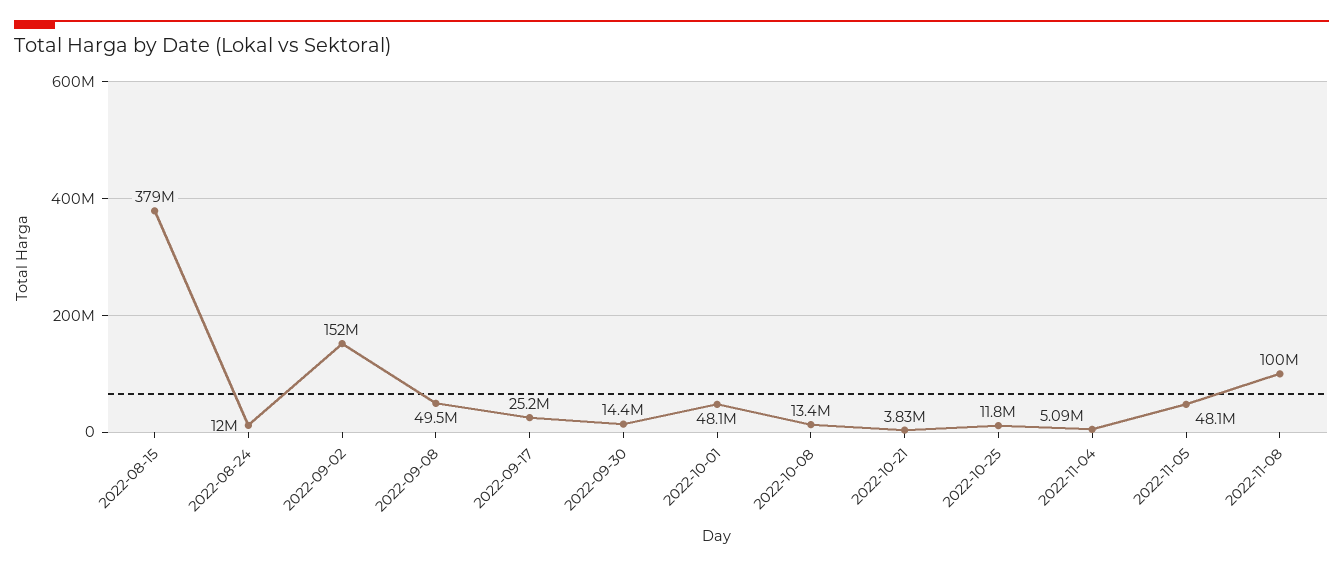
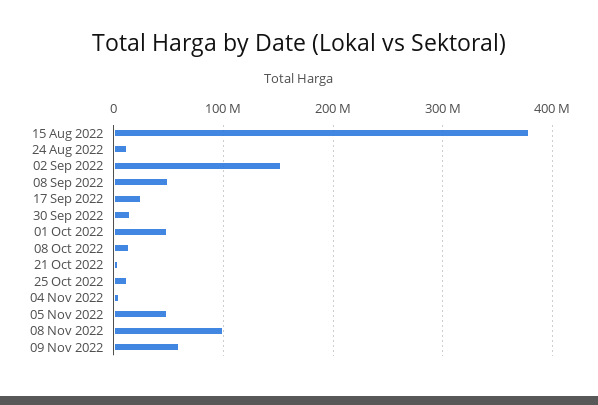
09 Nov 2022: none -> 60000000

